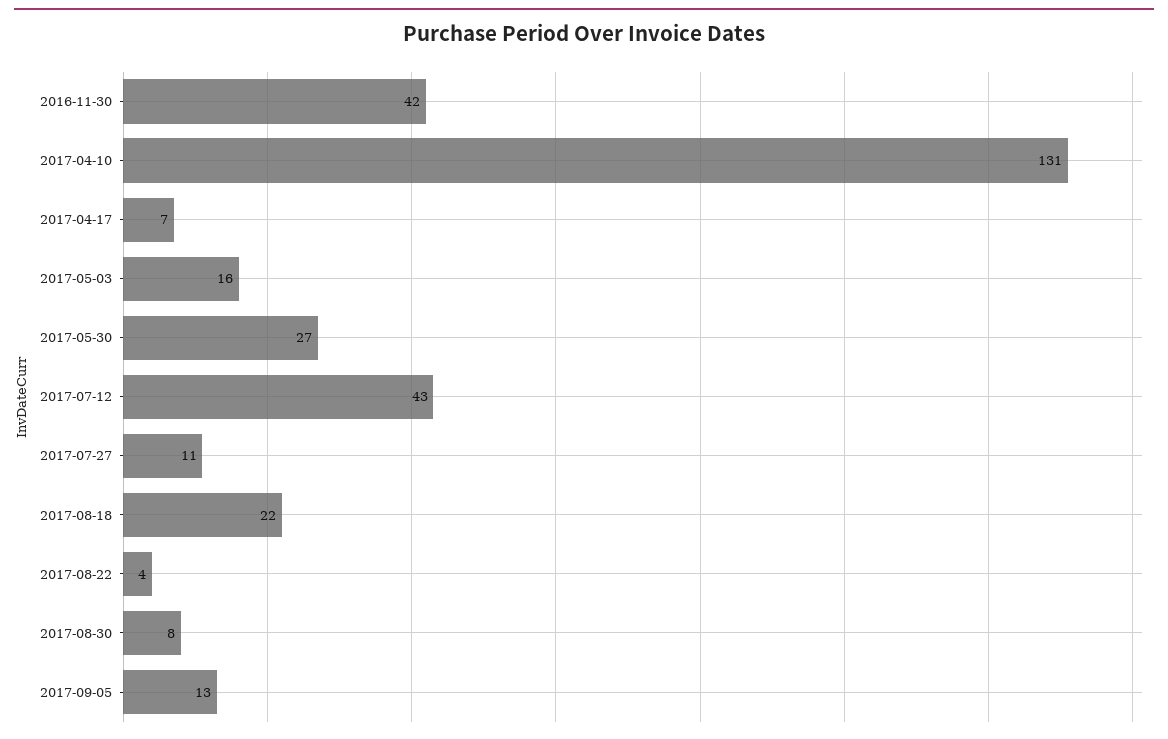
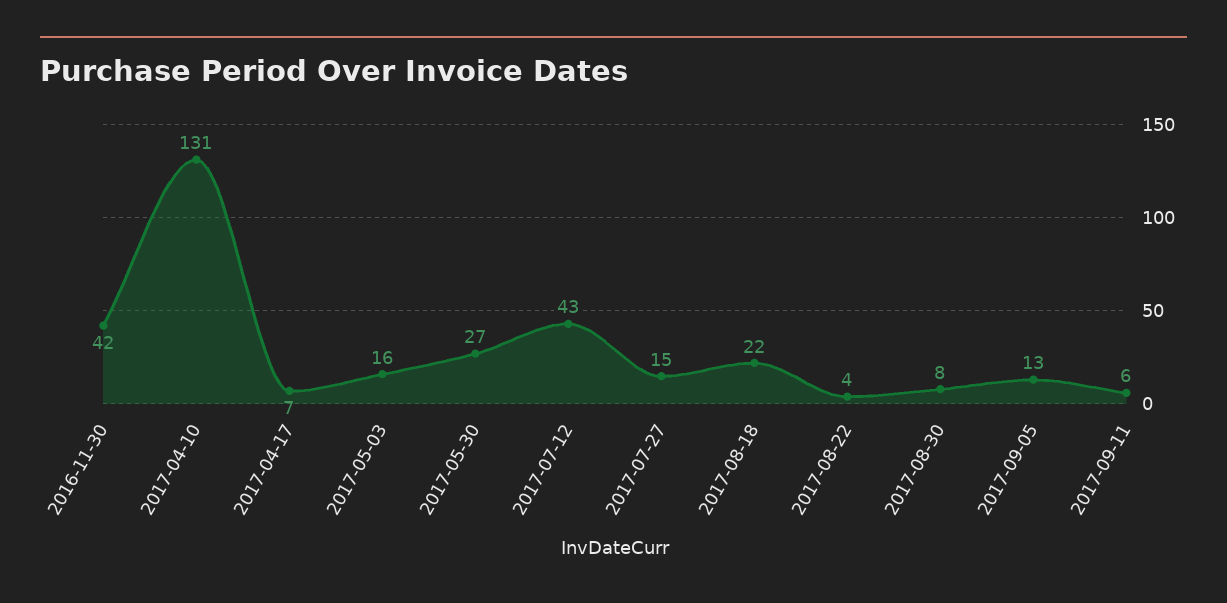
2017-07-27: 11 -> 15
2017-09-11: none -> 6

